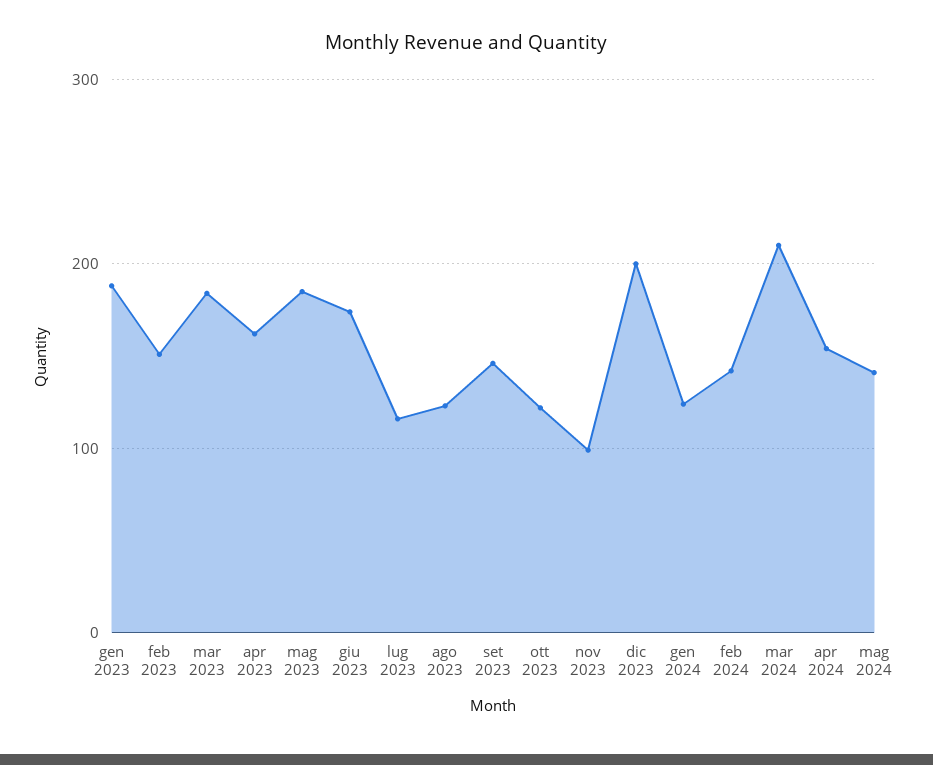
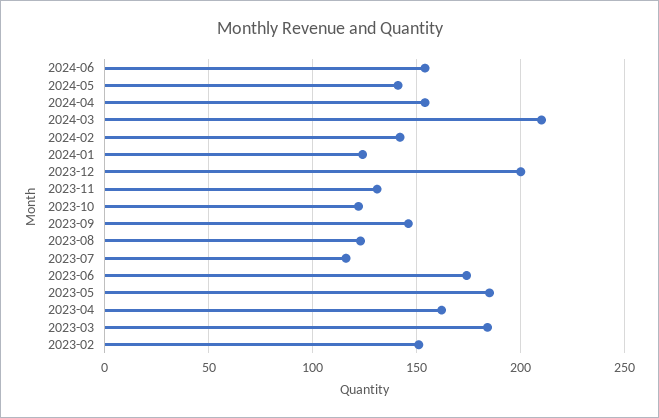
gen 2023: 190 -> none
nov 2023: 100 -> 130
2024-06: none -> 155

